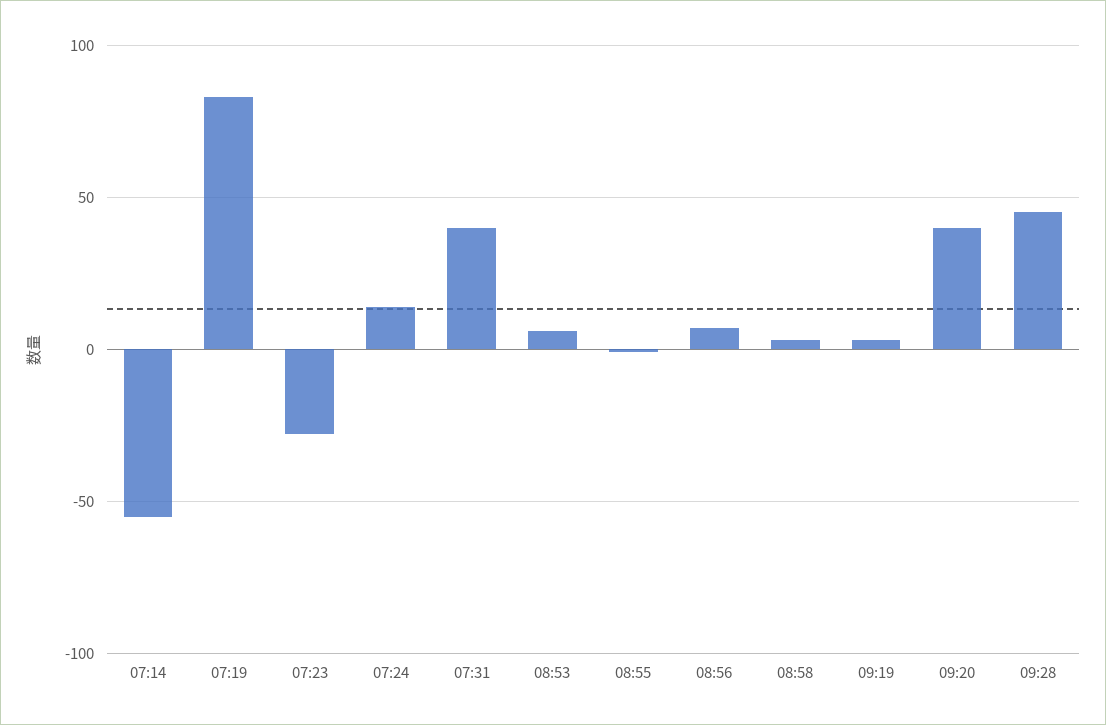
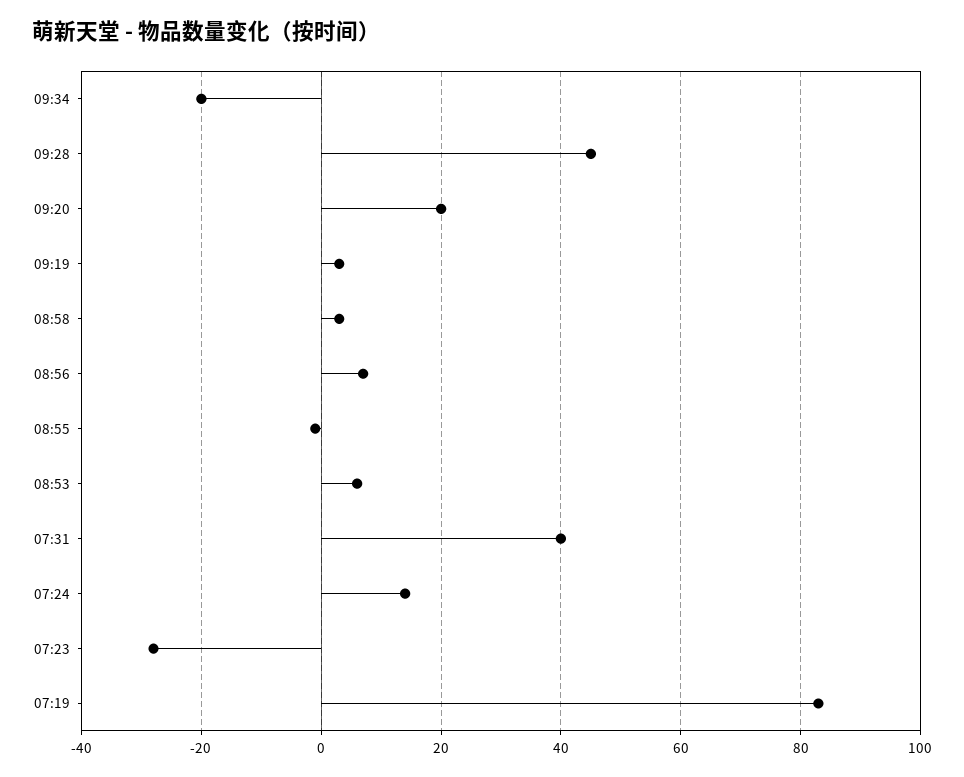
07:14: -55 -> none
09:20: 40 -> 20
09:34: none -> -20

